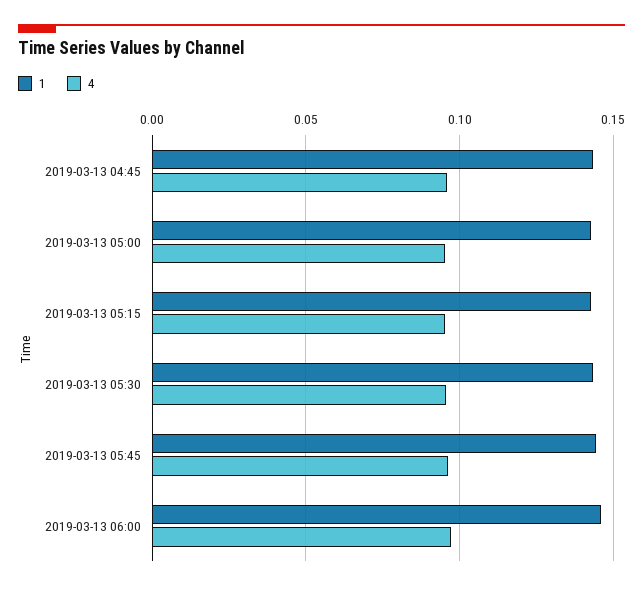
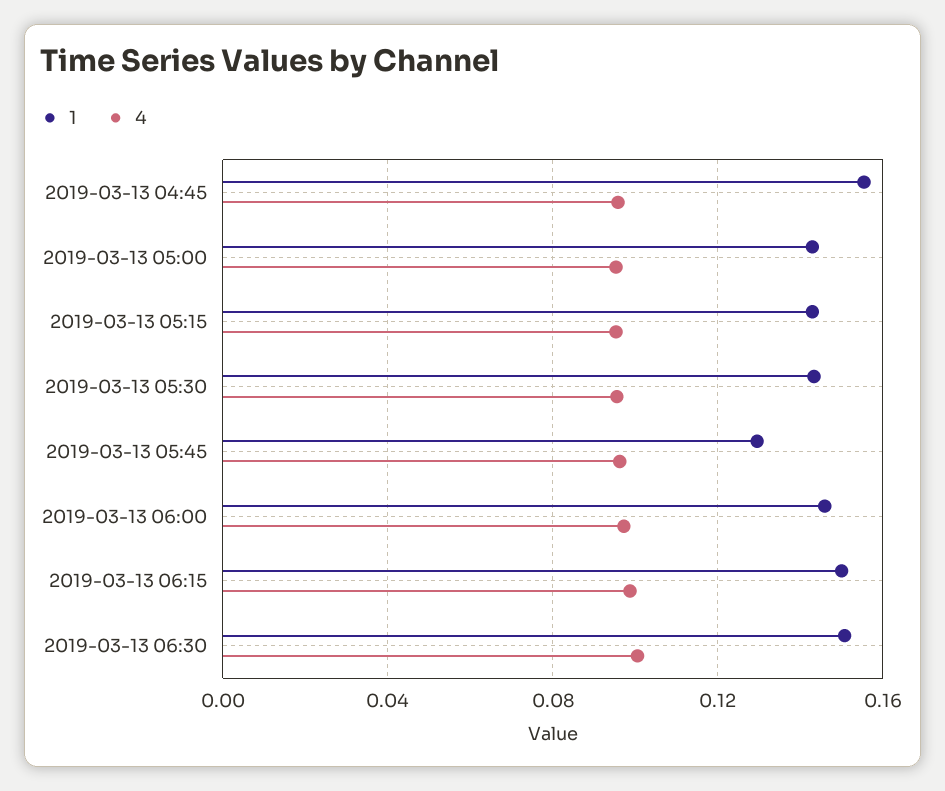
1, 2019-03-13 04:45: 0.145 -> 0.155
1, 2019-03-13 05:45: 0.145 -> 0.13
1, 2019-03-13 06:15: none -> 0.15
4, 2019-03-13 06:15: none -> 0.1
1, 2019-03-13 06:30: none -> 0.15
4, 2019-03-13 06:30: none -> 0.1

